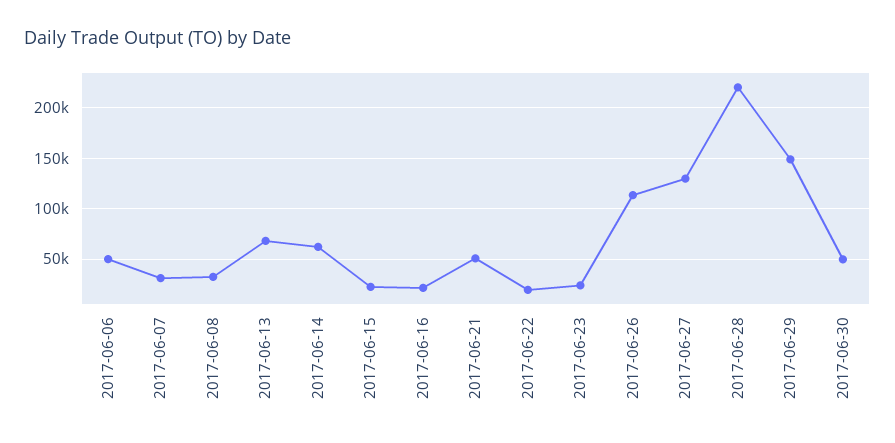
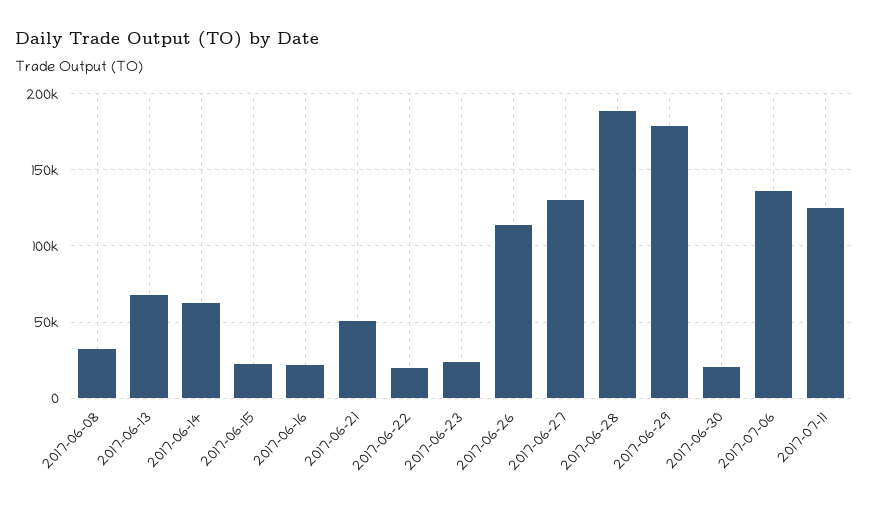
2017-06-06: 50000 -> none
2017-06-07: 30000 -> none
2017-06-28: 220000 -> 190000
2017-06-29: 150000 -> 180000
2017-06-30: 50000 -> 20000
2017-07-06: none -> 135000
2017-07-11: none -> 125000

